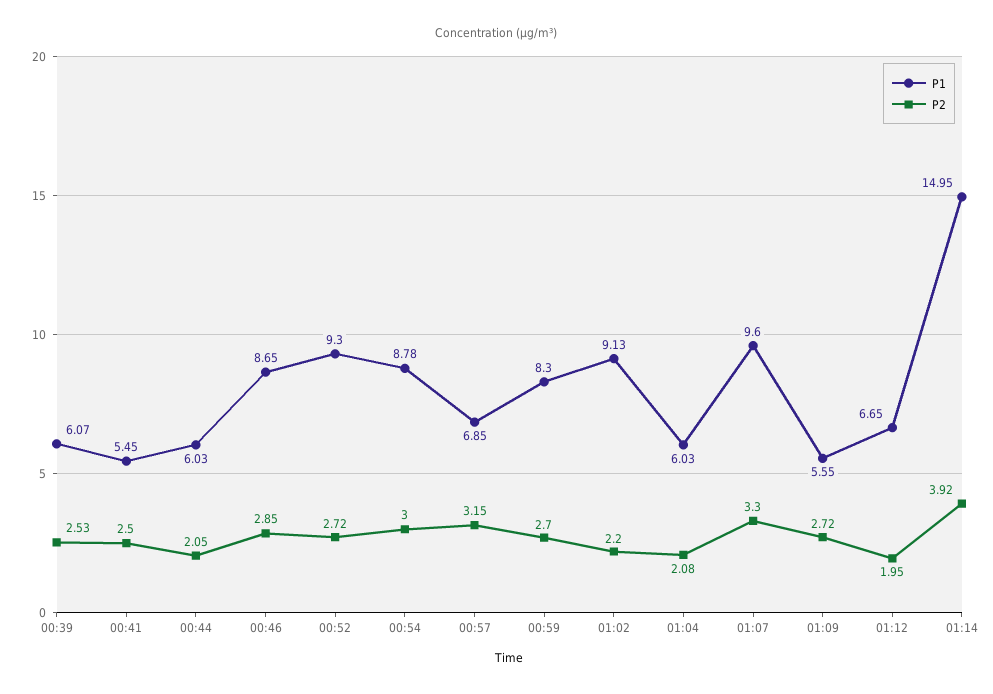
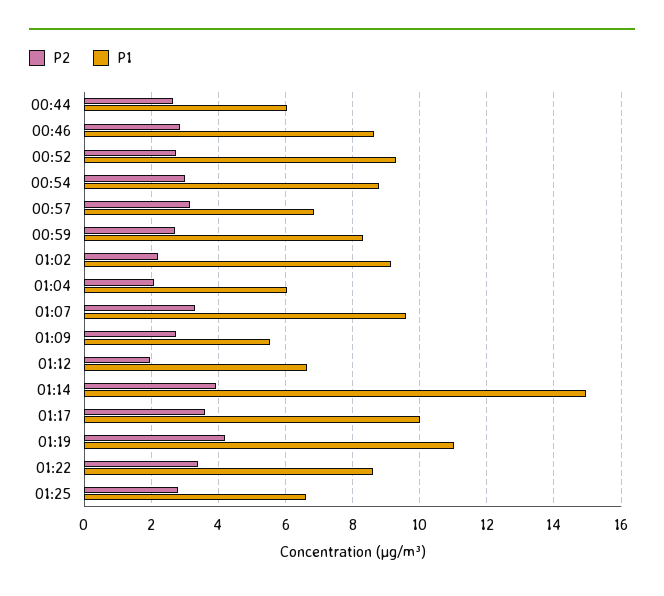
P1, 00:39: 6.07 -> none
P2, 00:39: 2.53 -> none
P1, 00:41: 5.45 -> none
P2, 00:41: 2.5 -> none
P2, 00:44: 2.05 -> 2.6
P2, 01:17: none -> 3.6
P1, 01:17: none -> 10
P2, 01:19: none -> 4.2
P1, 01:19: none -> 11
P2, 01:22: none -> 3.4
P1, 01:22: none -> 8.6
P2, 01:25: none -> 2.8
P1, 01:25: none -> 6.6

